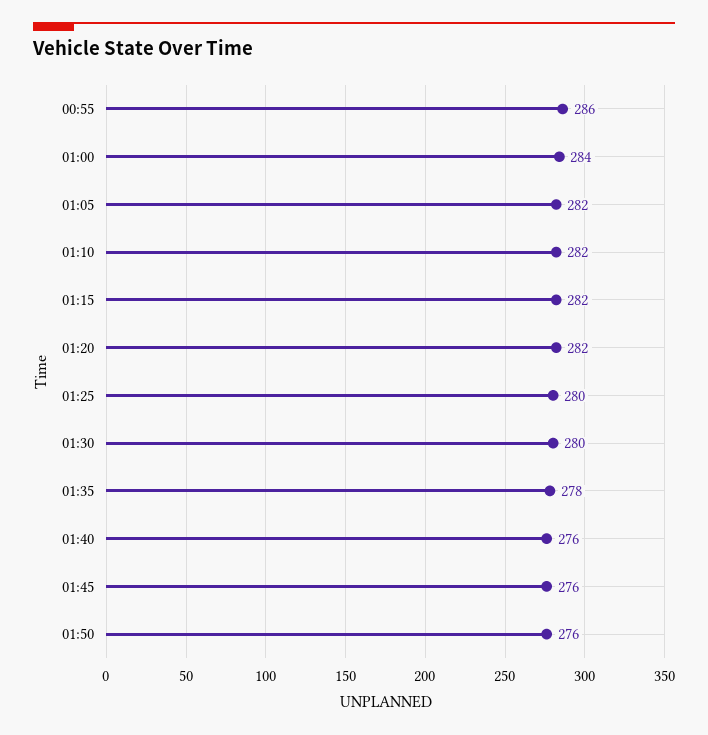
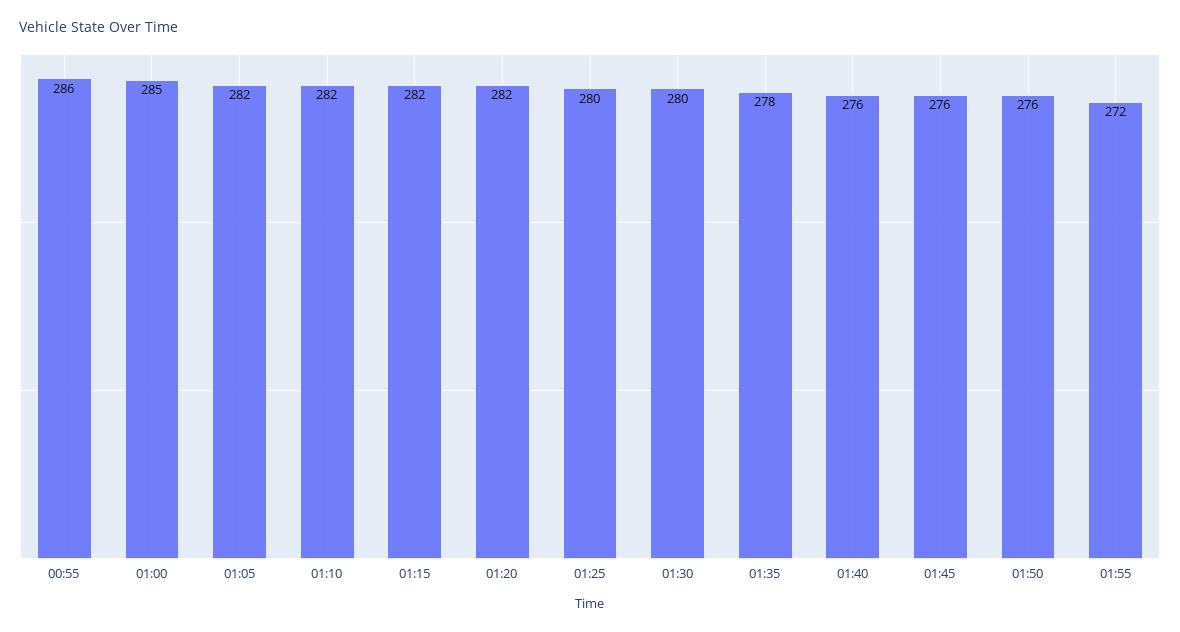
01:00: 284 -> 285
01:55: none -> 272

